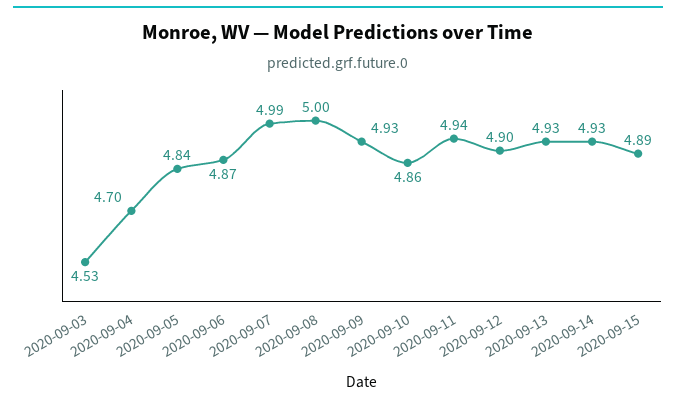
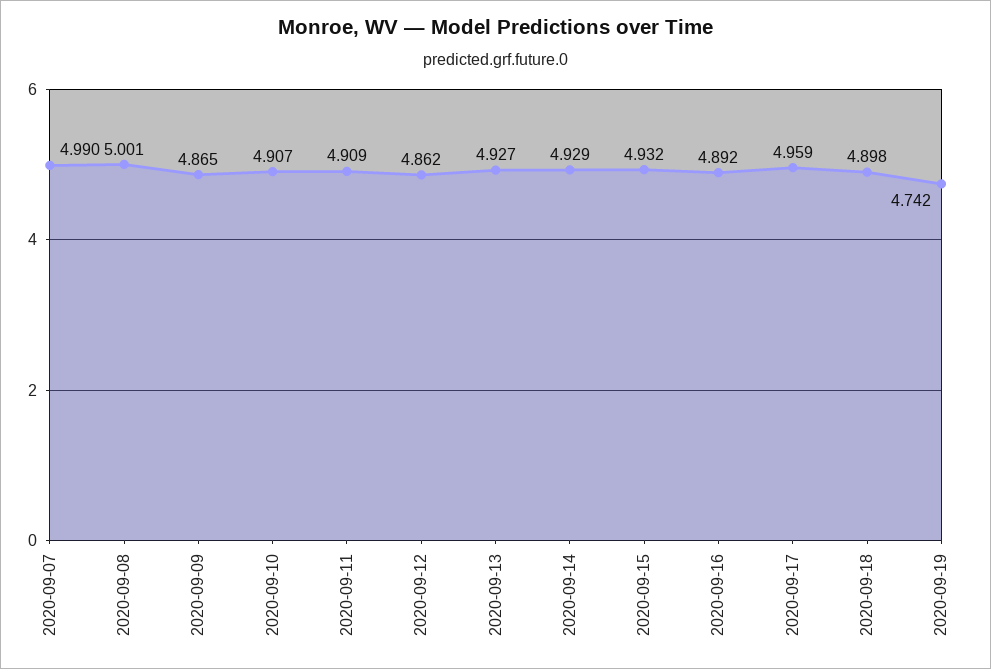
2020-09-03: 4.53 -> none
2020-09-04: 4.7 -> none
2020-09-05: 4.84 -> none
2020-09-06: 4.87 -> none
2020-09-09: 4.93 -> 4.865
2020-09-10: 4.86 -> 4.907
2020-09-11: 4.94 -> 4.909
2020-09-12: 4.9 -> 4.862
2020-09-15: 4.89 -> 4.932
2020-09-16: none -> 4.892
2020-09-17: none -> 4.959
2020-09-18: none -> 4.898
2020-09-19: none -> 4.742

